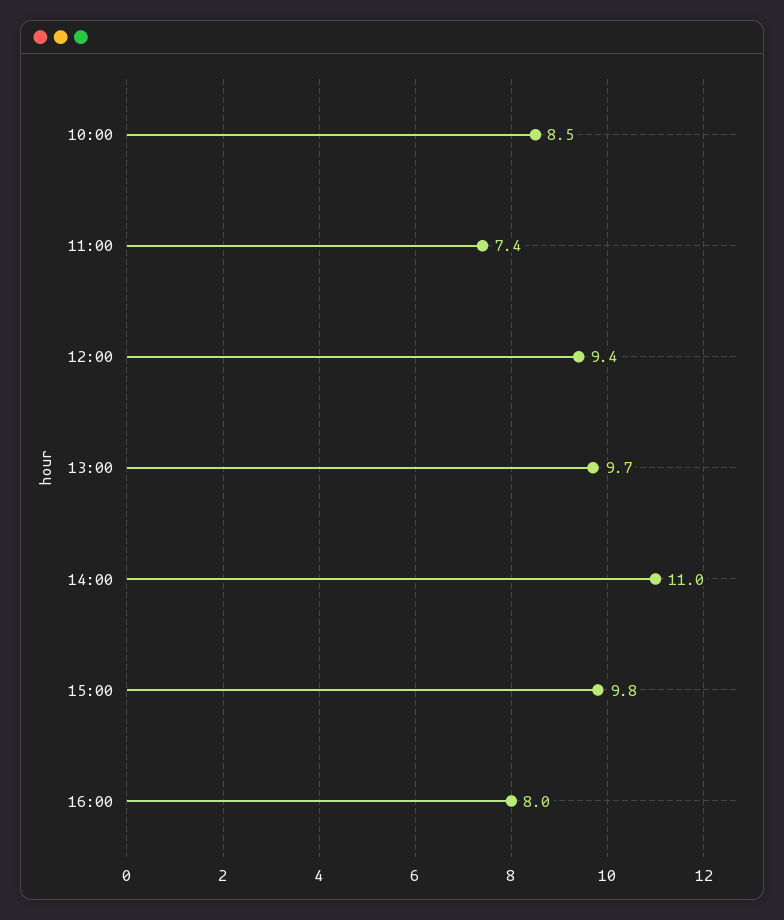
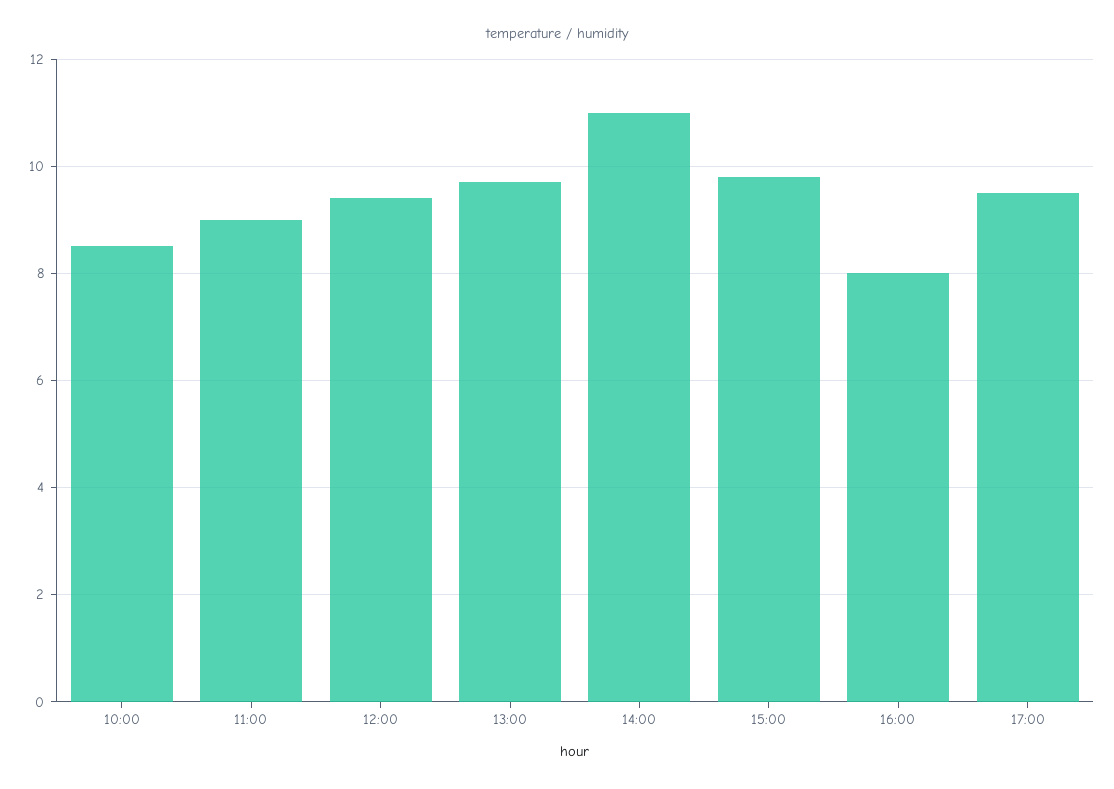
11:00: 7.4 -> 9
17:00: none -> 9.5

